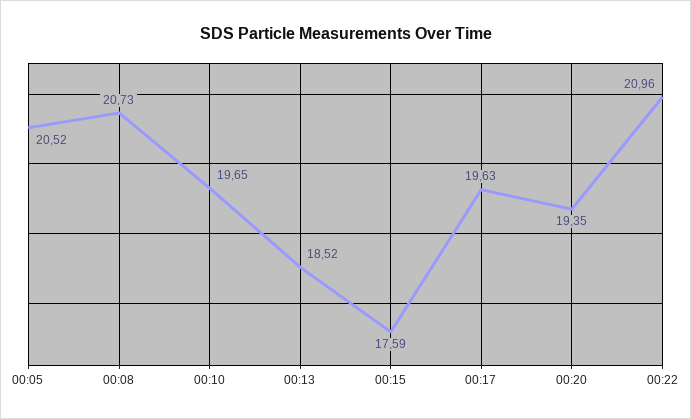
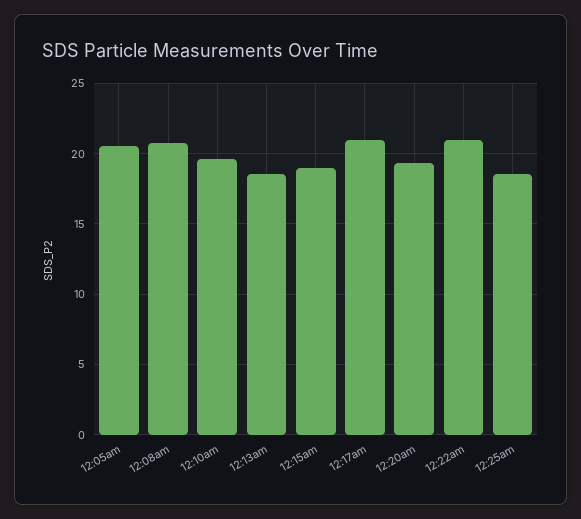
00:15: 17.59 -> 19
00:17: 19.63 -> 21
12:25am: none -> 18.5

